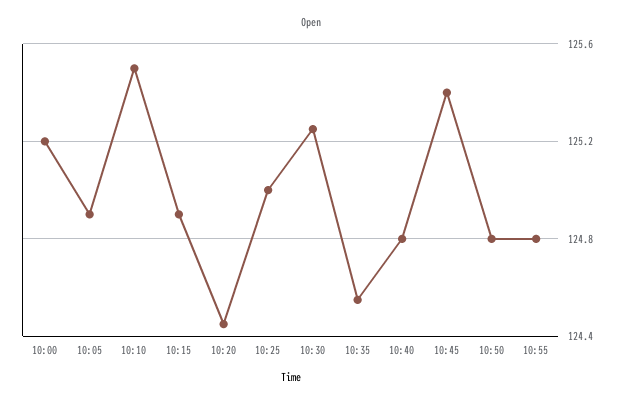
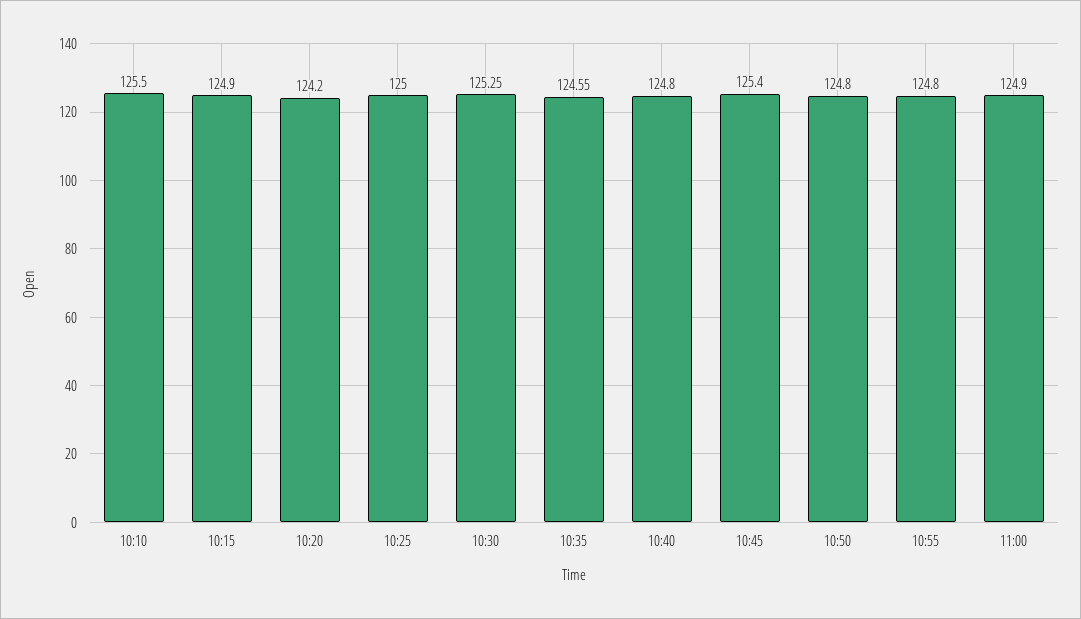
10:00: 125.2 -> none
10:05: 124.9 -> none
10:20: 124.45 -> 124.2
11:00: none -> 124.9

